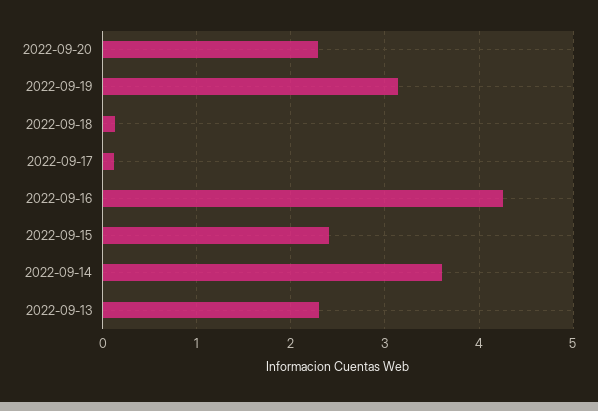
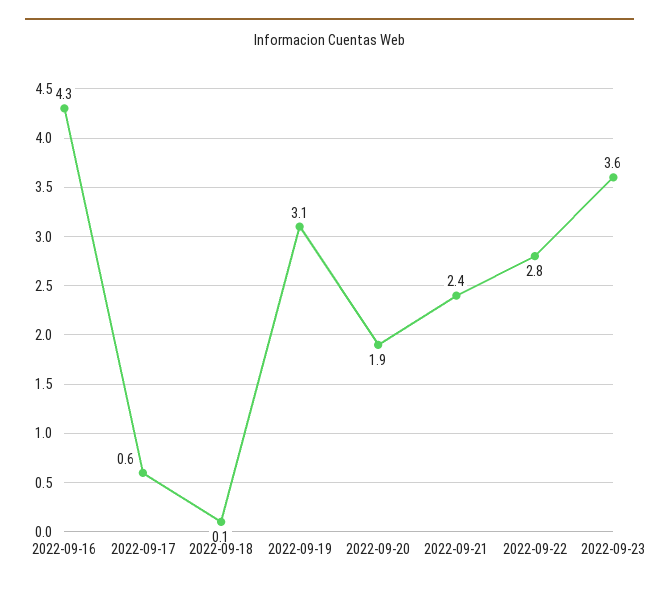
2022-09-20: 2.3 -> 1.9
2022-09-17: 0.1 -> 0.6
2022-09-15: 2.4 -> none
2022-09-14: 3.6 -> none
2022-09-13: 2.3 -> none
2022-09-21: none -> 2.4
2022-09-22: none -> 2.8
2022-09-23: none -> 3.6

